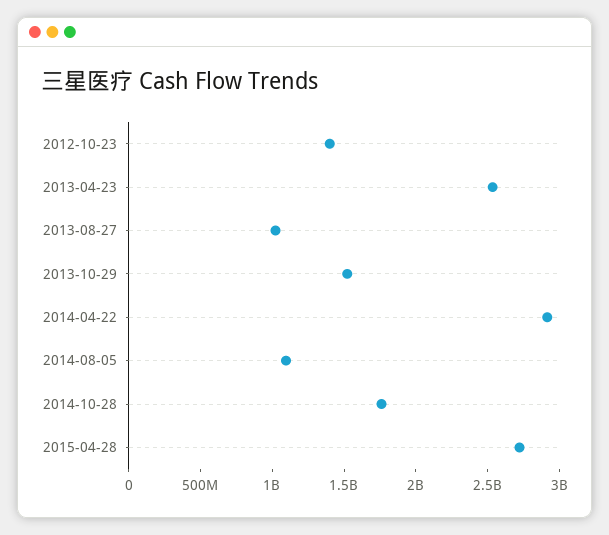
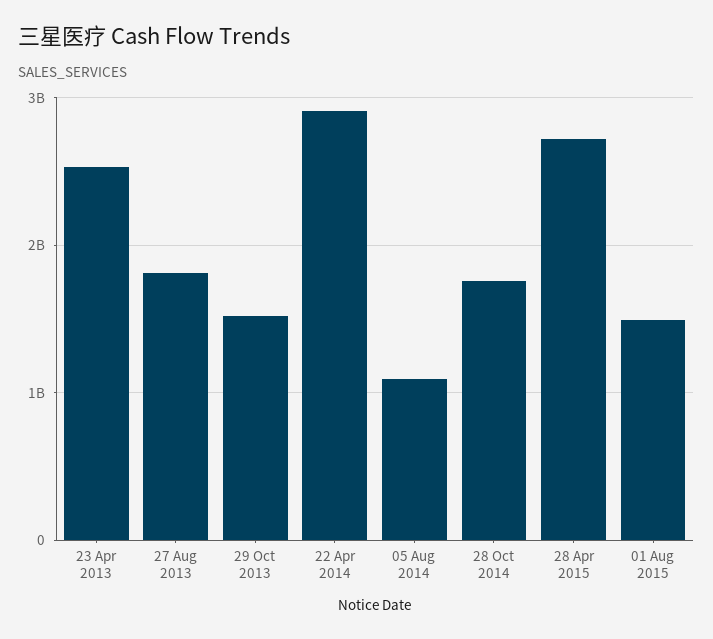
2012-10-23: 1400000000 -> none
2013-08-27: 1000000000 -> 1800000000
01 Aug 2015: none -> 1500000000

